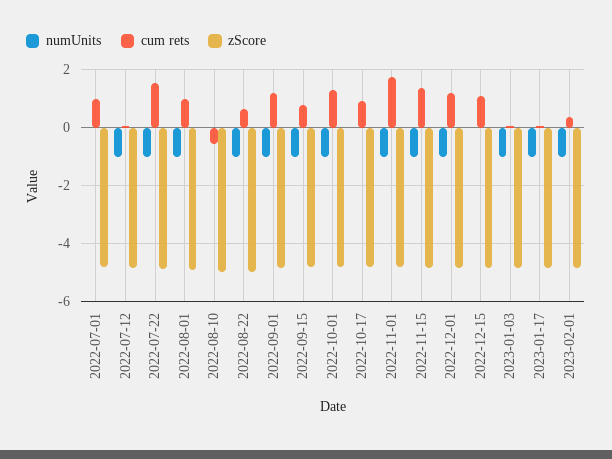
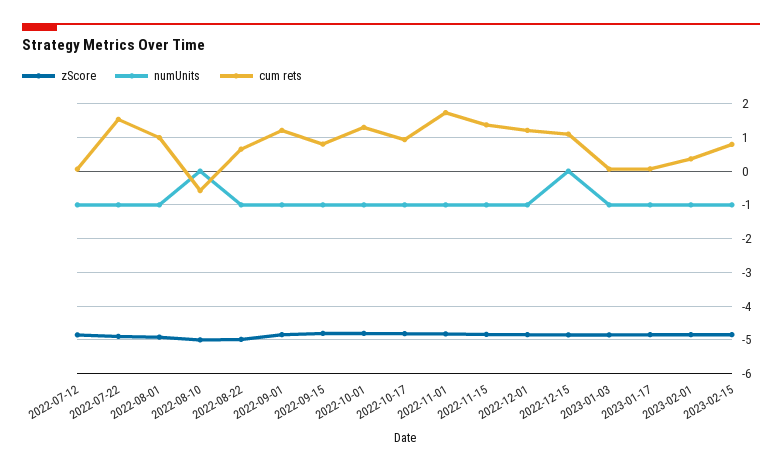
numUnits, 2022-07-01: 0 -> none
cum rets, 2022-07-01: 1 -> none
zScore, 2022-07-01: -4.75 -> none
numUnits, 2022-10-17: 0 -> -1
zScore, 2023-02-15: none -> -4.8
numUnits, 2023-02-15: none -> -1
cum rets, 2023-02-15: none -> 0.8

